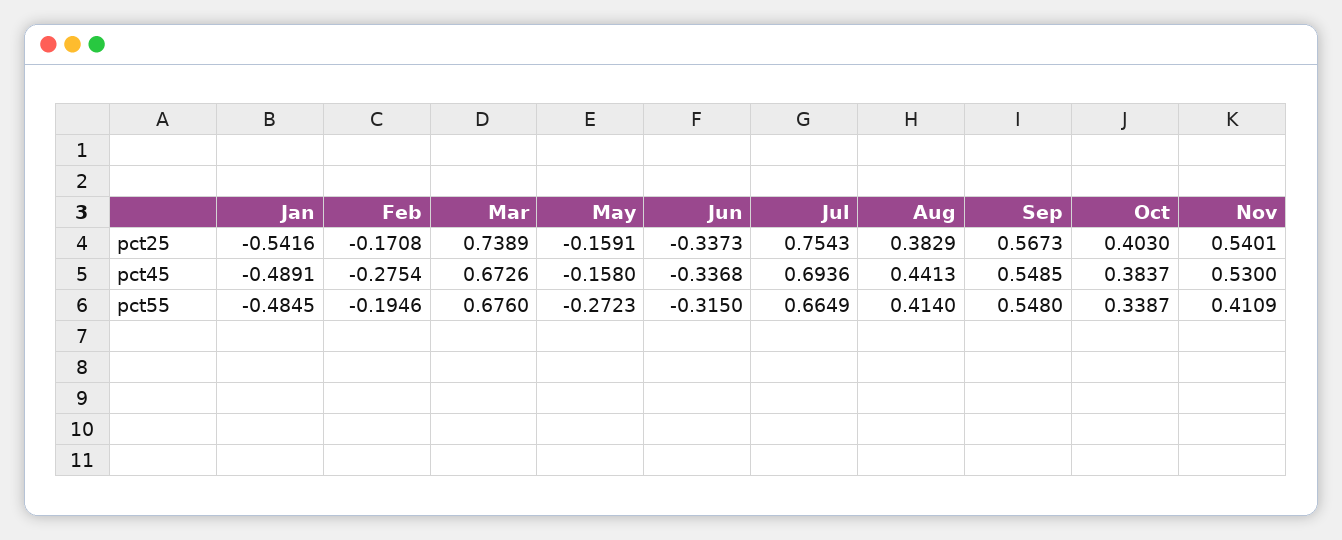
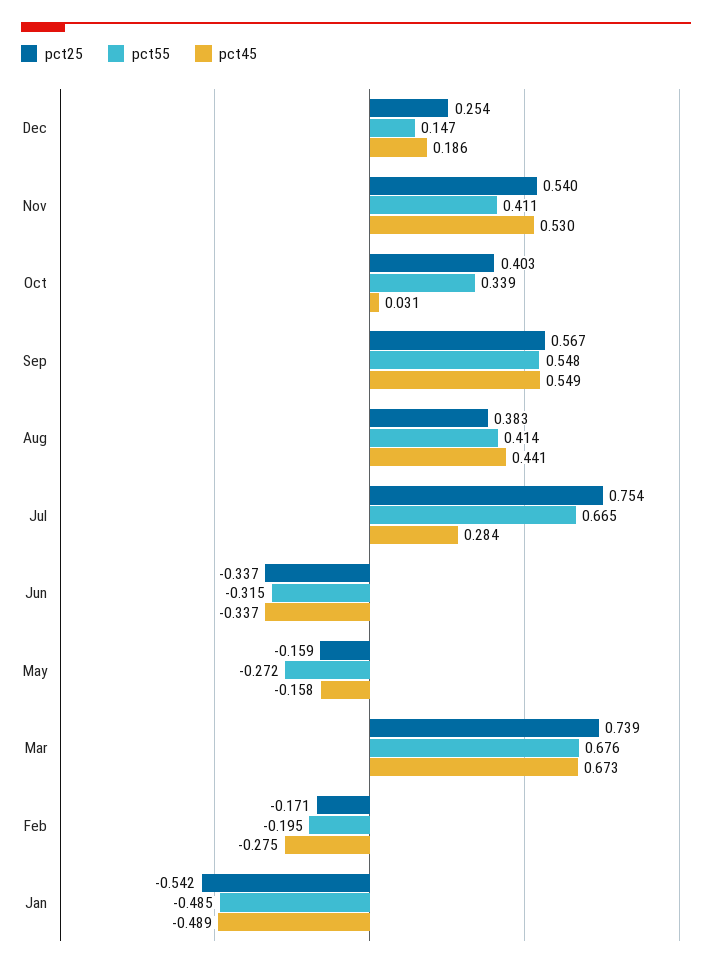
pct45, Jul: 0.6936 -> 0.284
pct45, Oct: 0.3837 -> 0.031
pct25, Dec: none -> 0.254
pct55, Dec: none -> 0.147
pct45, Dec: none -> 0.186

